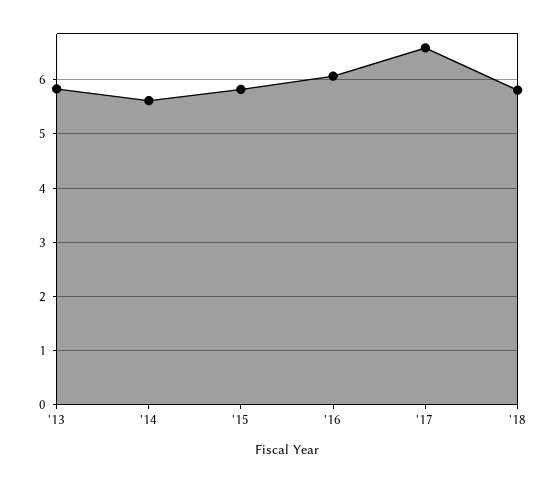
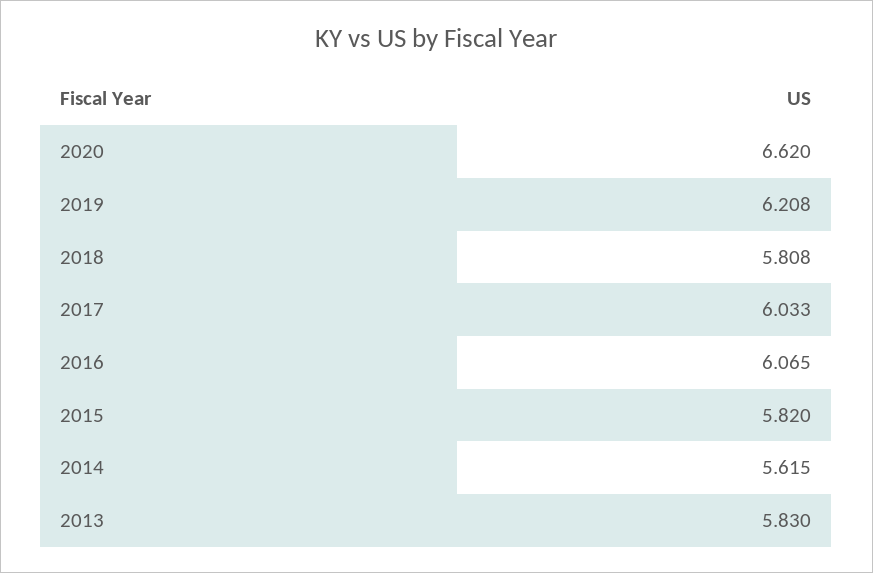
'17: 6.6 -> 6.033
2020: none -> 6.62
2019: none -> 6.208

